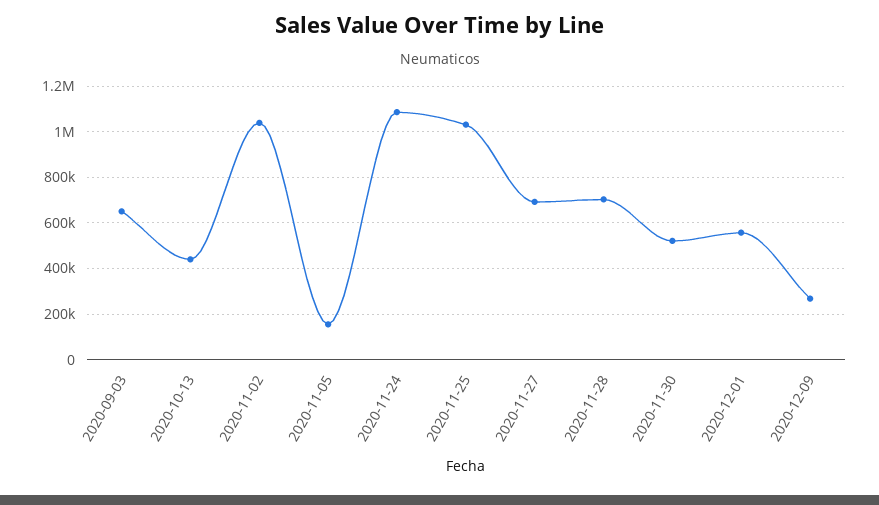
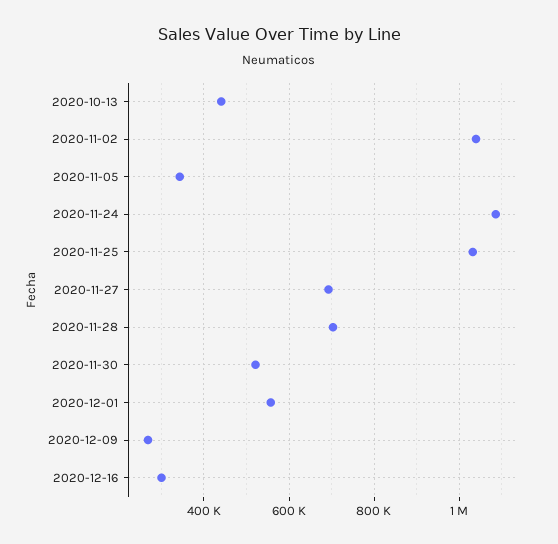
2020-09-03: 650000 -> none
2020-11-05: 150000 -> 340000
2020-12-16: none -> 300000

